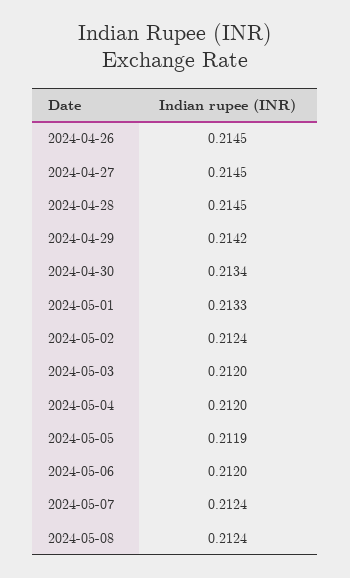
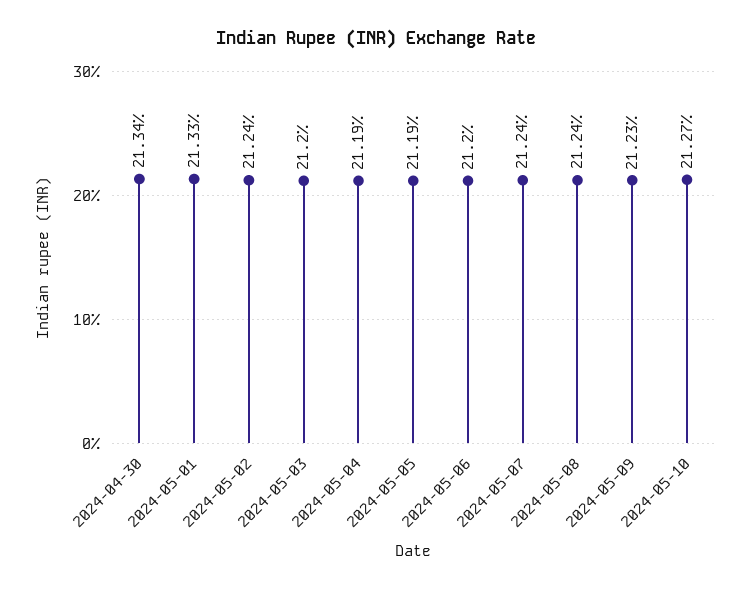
2024-04-26: 0.2145 -> none
2024-04-27: 0.2145 -> none
2024-04-28: 0.2145 -> none
2024-04-29: 0.2142 -> none
2024-05-04: 0.212 -> 0.2119
2024-05-09: none -> 0.2123
2024-05-10: none -> 0.2127

